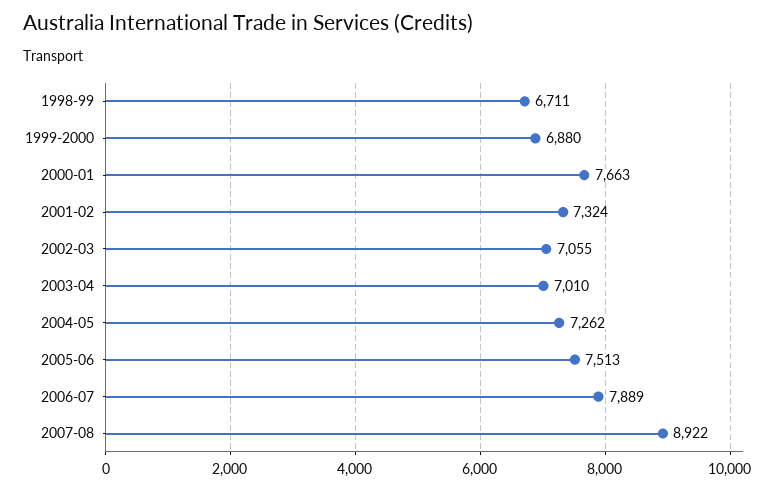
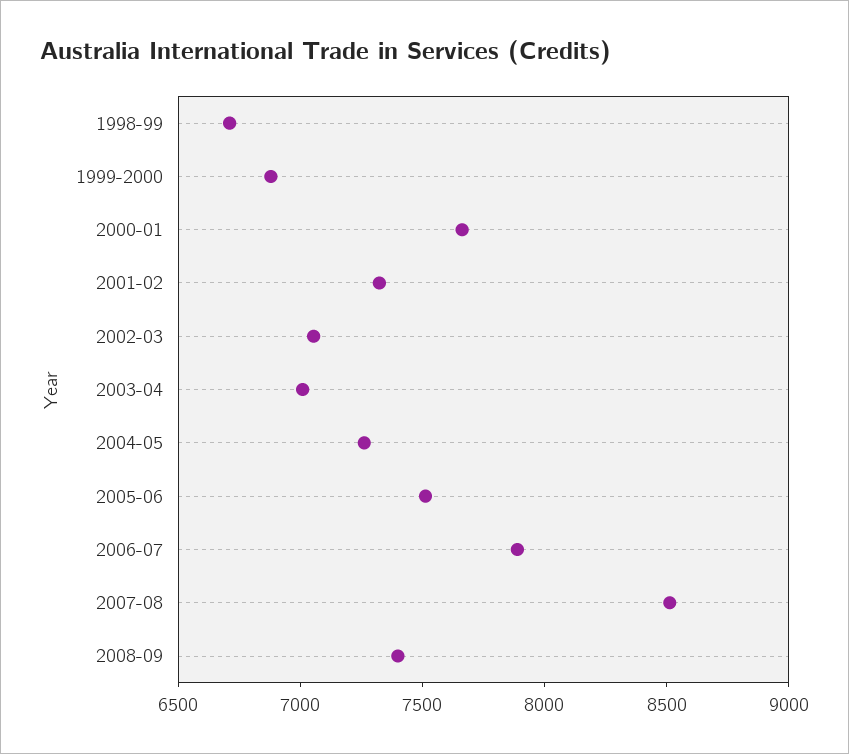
2007-08: 8922 -> 8500
2008-09: none -> 7400

